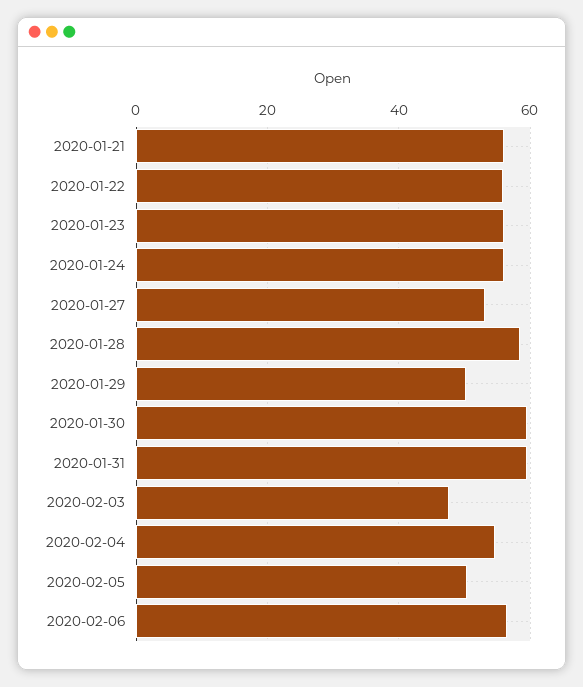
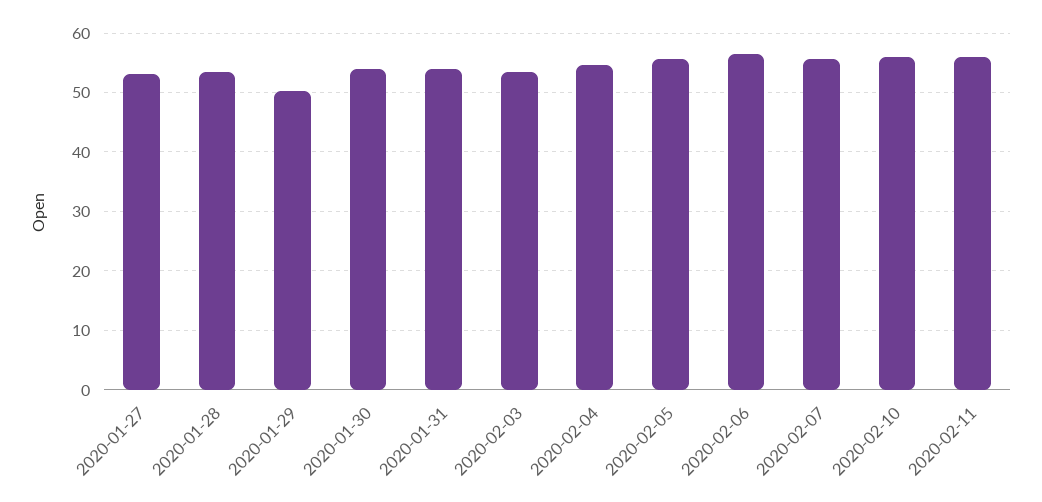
2020-01-21: 56 -> none
2020-01-22: 56 -> none
2020-01-23: 56 -> none
2020-01-24: 56 -> none
2020-01-28: 58 -> 54
2020-01-30: 60 -> 54
2020-01-31: 60 -> 54
2020-02-03: 48 -> 54
2020-02-05: 50 -> 56
2020-02-07: none -> 56
2020-02-10: none -> 56
2020-02-11: none -> 56

